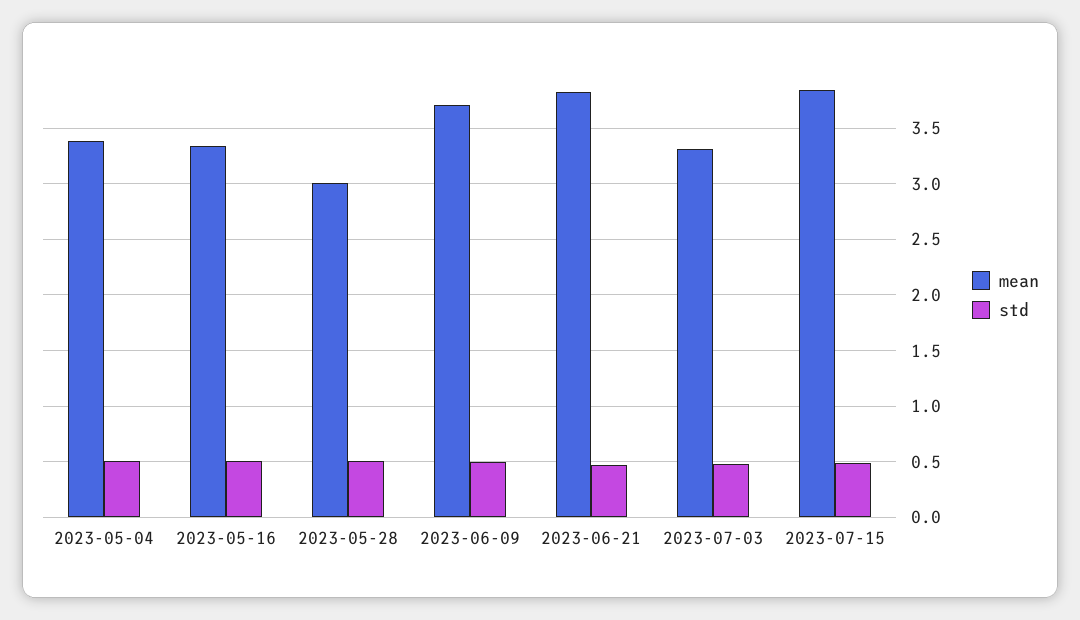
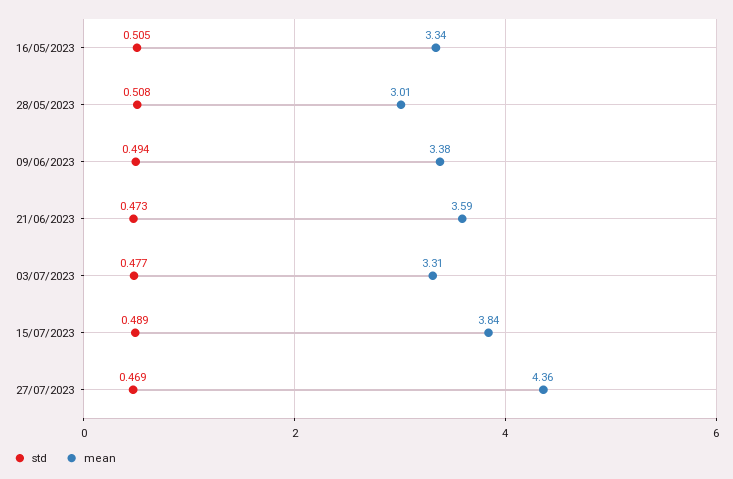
mean, 2023-05-04: 3.4 -> none
std, 2023-05-04: 0.5 -> none
mean, 2023-06-09: 3.7 -> 3.38
mean, 2023-06-21: 3.8 -> 3.59
std, 27/07/2023: none -> 0.469
mean, 27/07/2023: none -> 4.36

